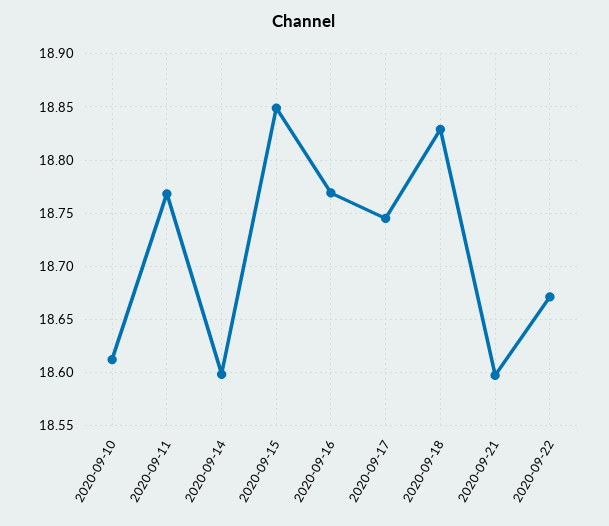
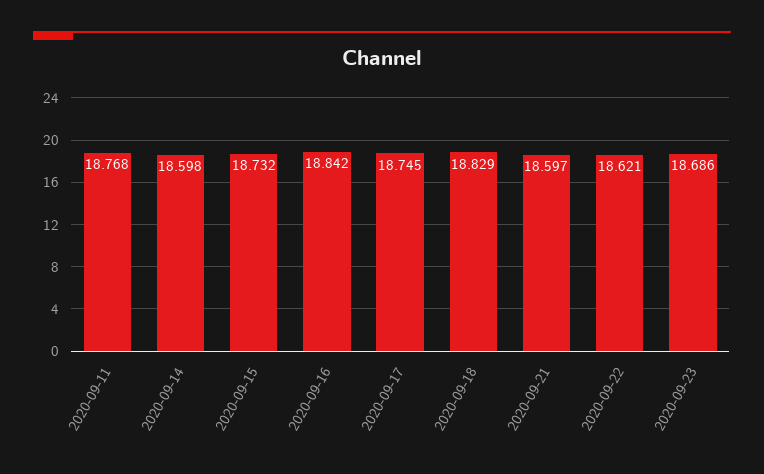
2020-09-10: 18.61 -> none
2020-09-15: 18.85 -> 18.732
2020-09-16: 18.77 -> 18.842
2020-09-22: 18.67 -> 18.621
2020-09-23: none -> 18.686

